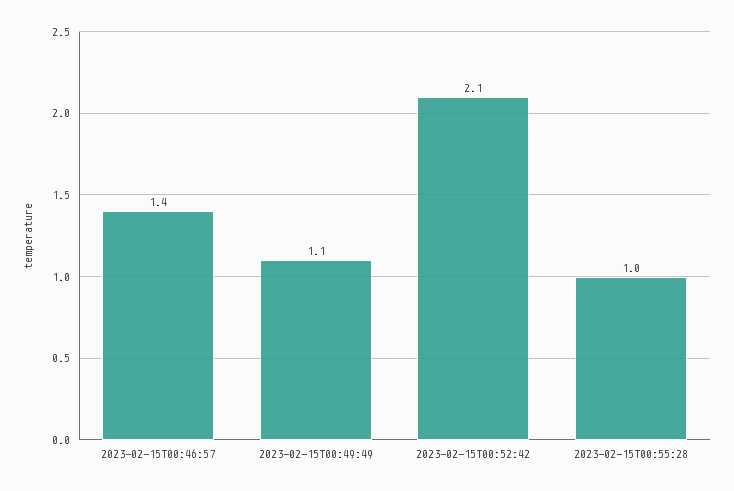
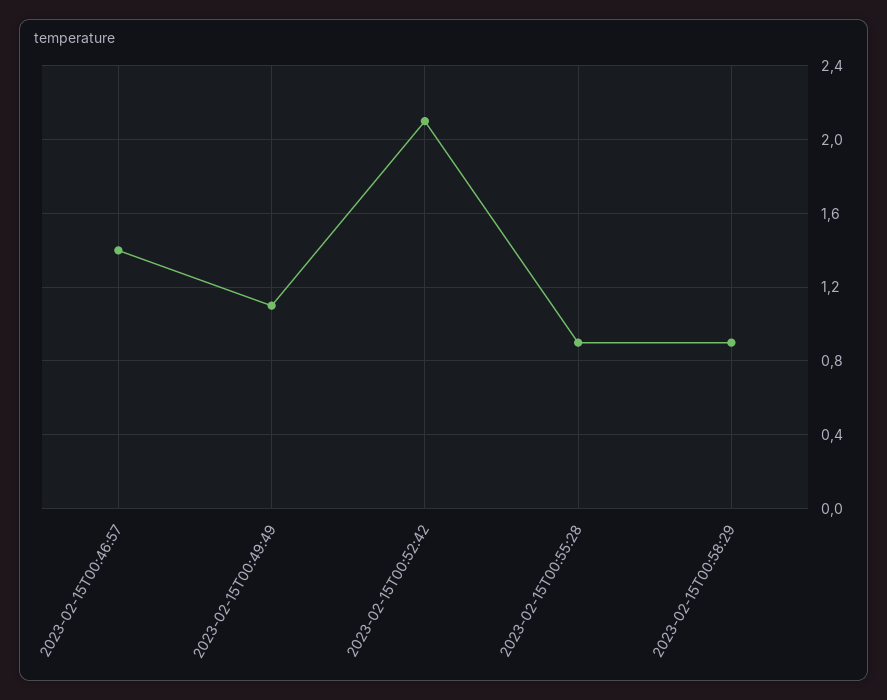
2023-02-15T00:55:28: 1 -> 0.9
2023-02-15T00:58:29: none -> 0.9

